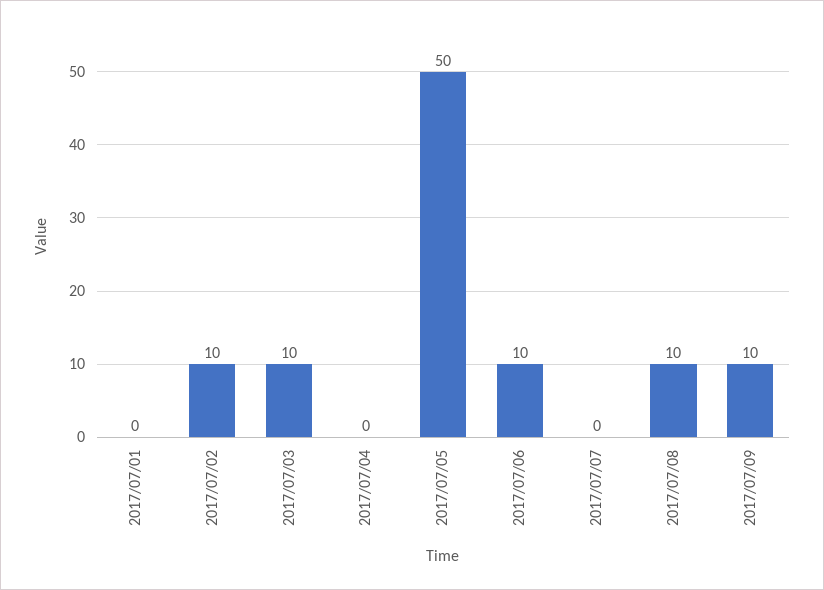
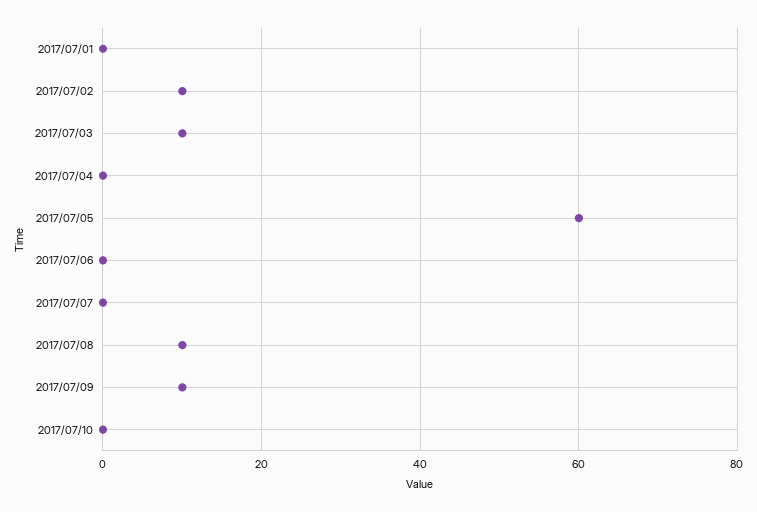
2017/07/05: 50 -> 60
2017/07/06: 10 -> 0
2017/07/10: none -> 0

